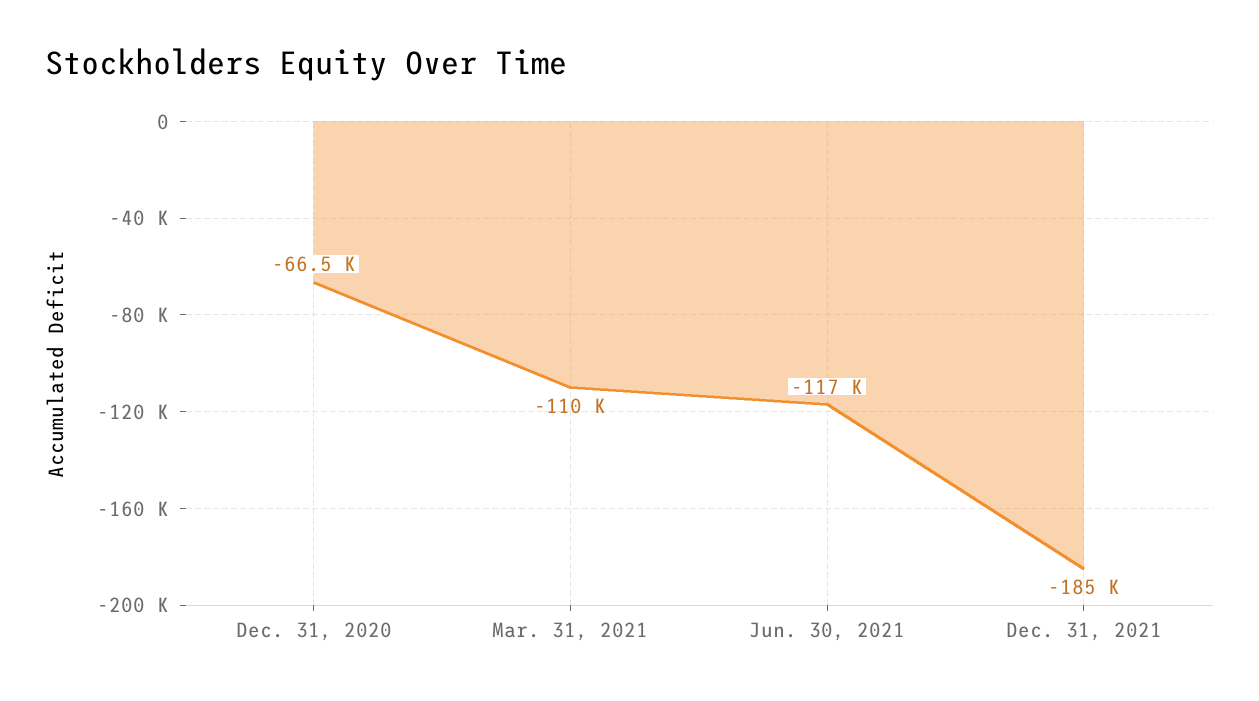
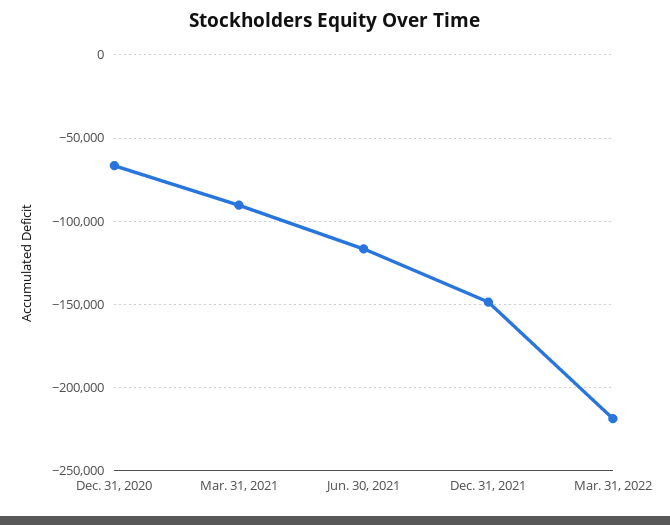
Mar. 31, 2021: -110000 -> -90000
Dec. 31, 2021: -185000 -> -150000
Mar. 31, 2022: none -> -220000

